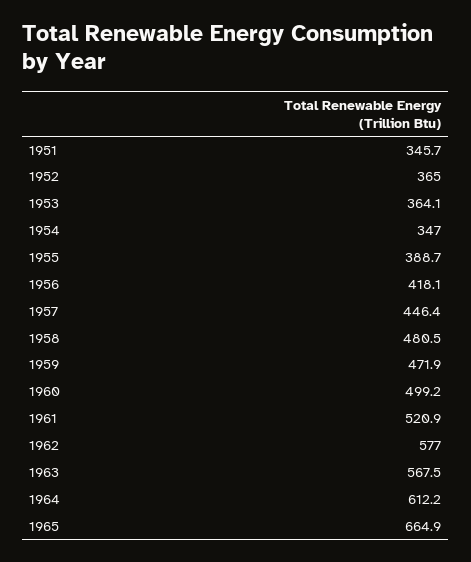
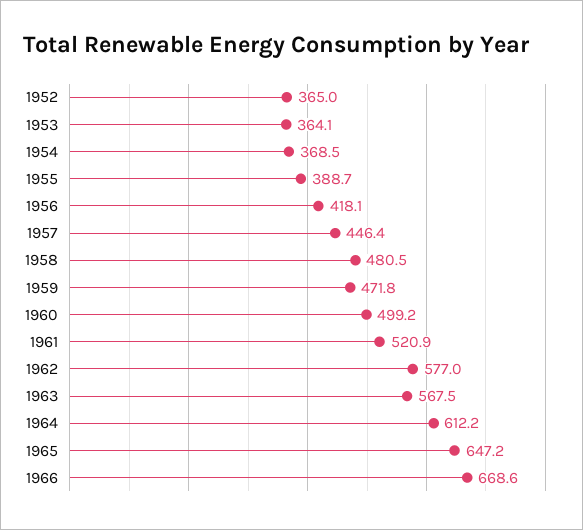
1951: 345.7 -> none
1954: 347 -> 368.5
1959: 471.9 -> 471.8
1965: 664.9 -> 647.2
1966: none -> 668.6

